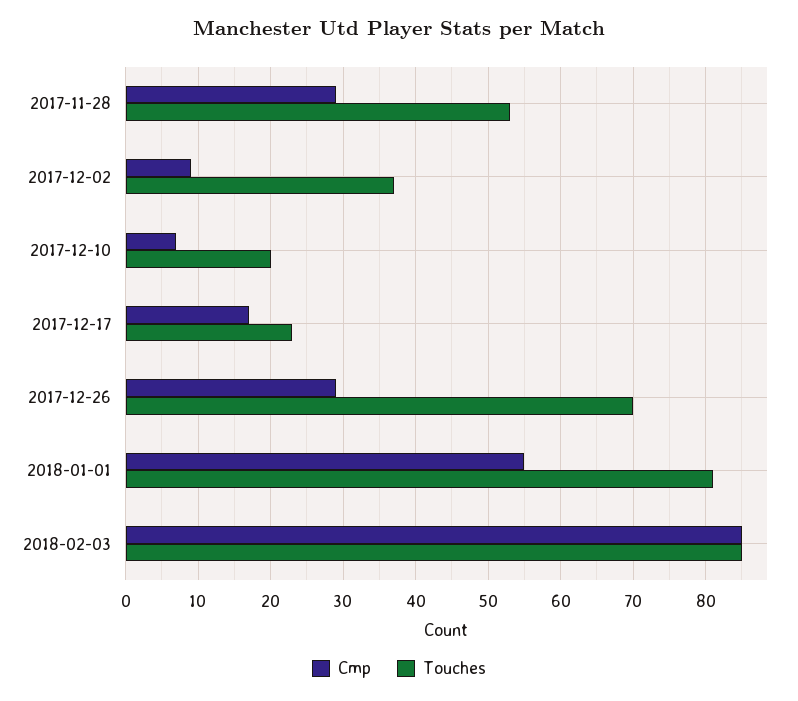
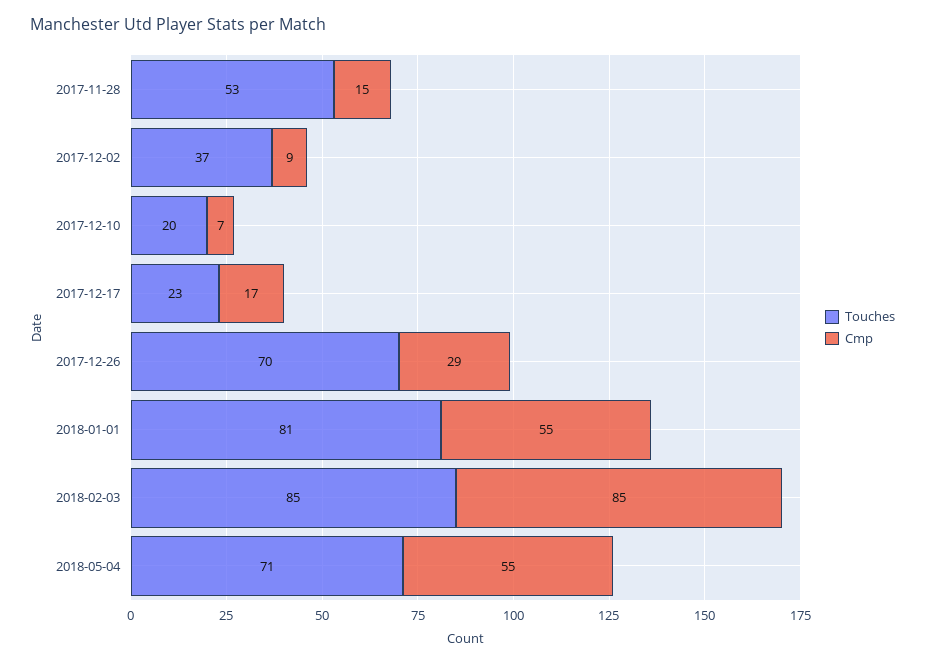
Cmp, 2017-11-28: 29 -> 15
Touches, 2018-05-04: none -> 71
Cmp, 2018-05-04: none -> 55

